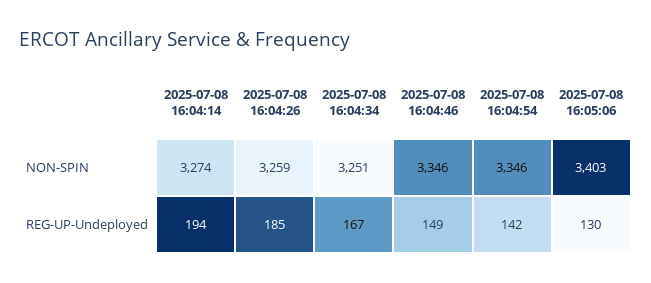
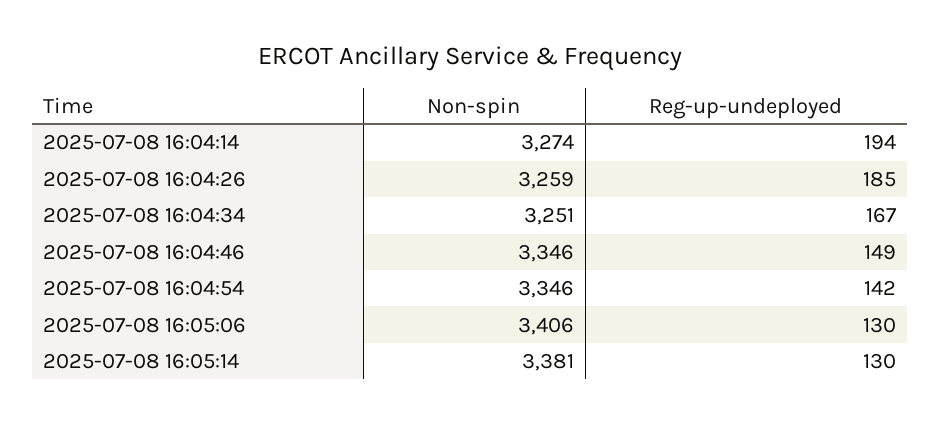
2025-07-08 16:05:06, NON-SPIN: 3403 -> 3406
2025-07-08 16:05:14, NON-SPIN: none -> 3381
2025-07-08 16:05:14, REG-UP-Undeployed: none -> 130

